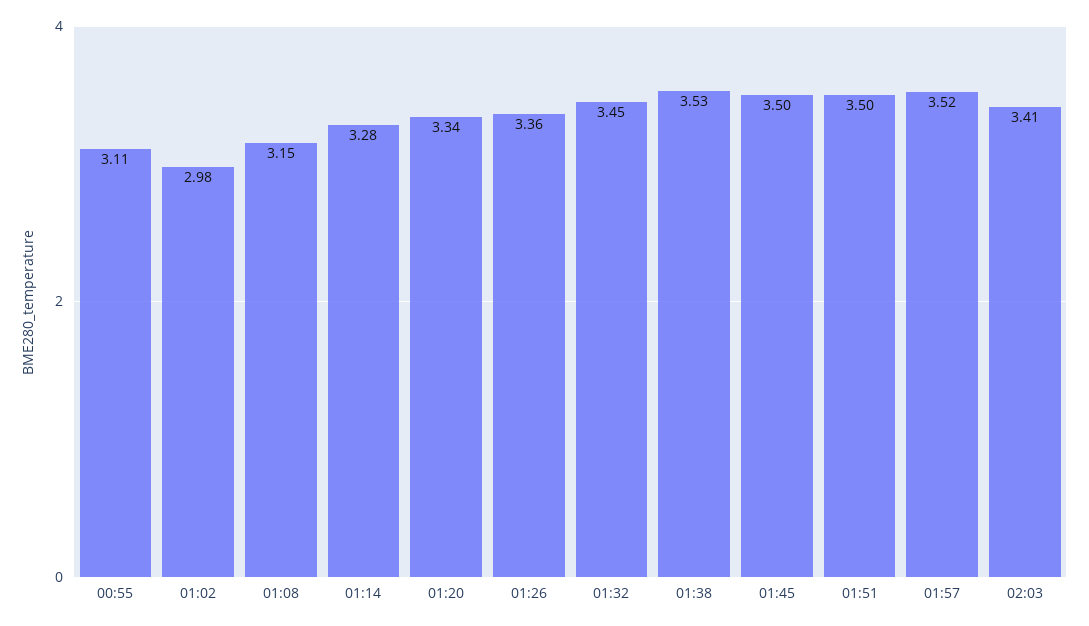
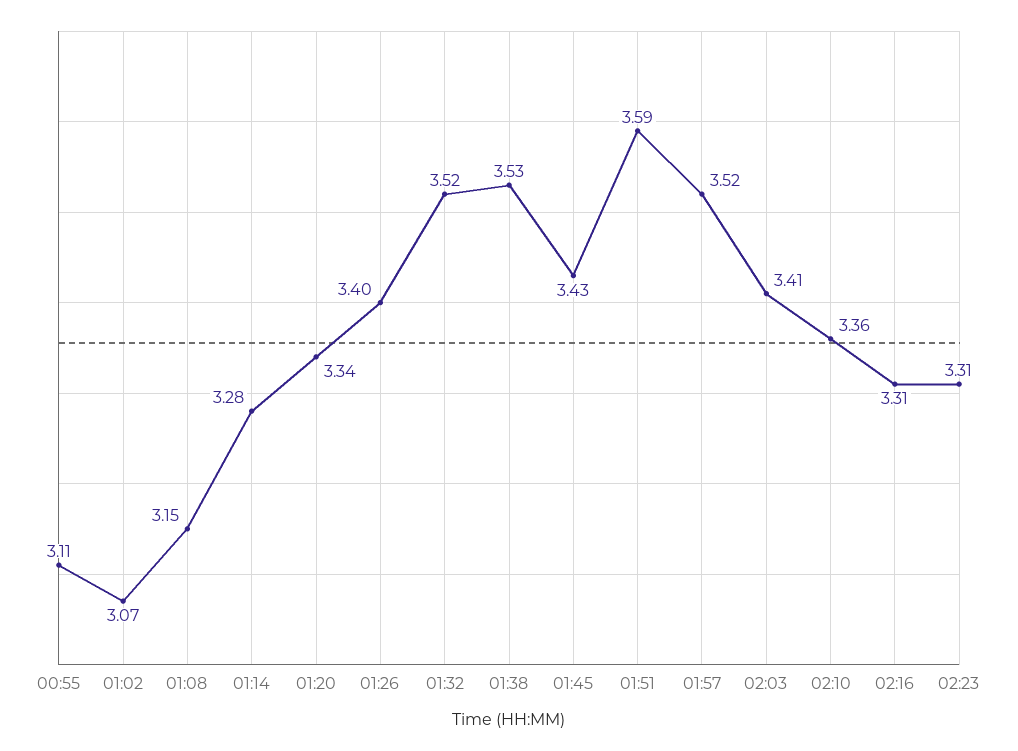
01:02: 2.98 -> 3.07
01:26: 3.36 -> 3.4
01:32: 3.45 -> 3.52
01:45: 3.5 -> 3.43
01:51: 3.5 -> 3.59
02:10: none -> 3.36
02:16: none -> 3.31
02:23: none -> 3.31

